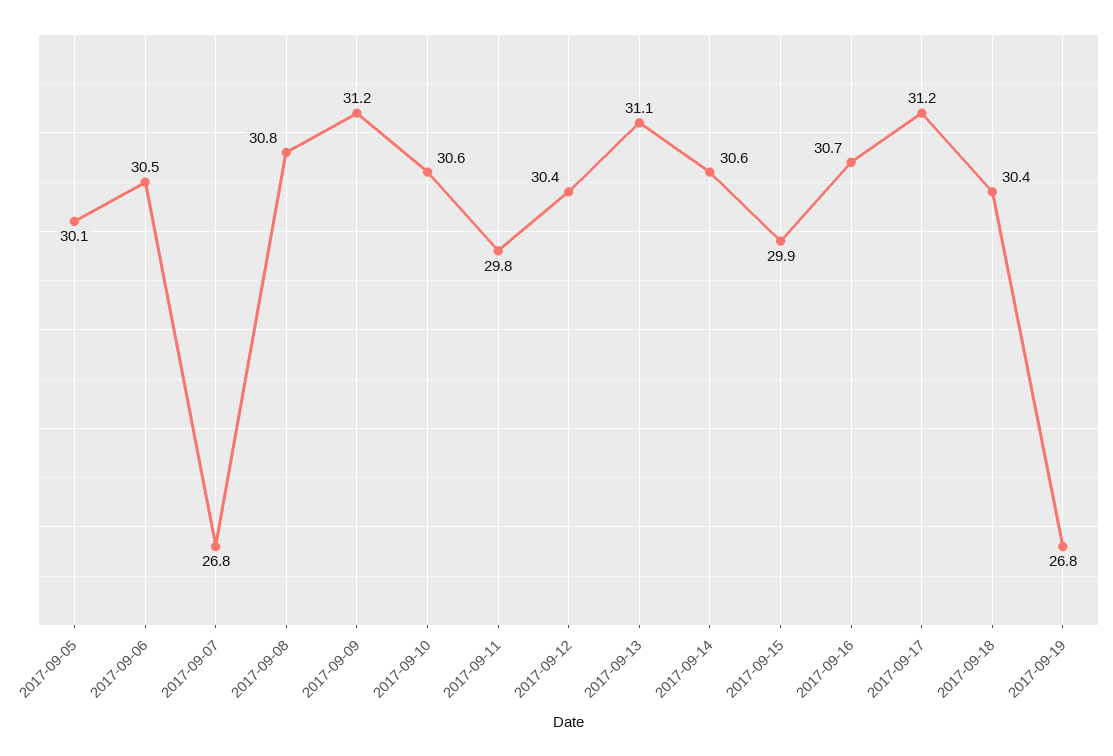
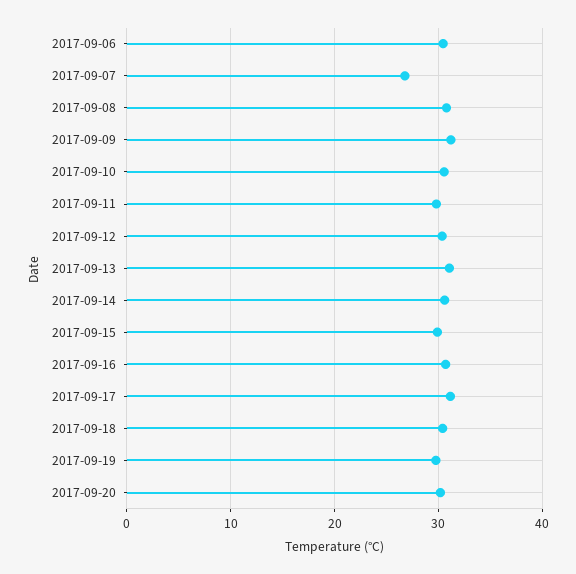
2017-09-05: 30.1 -> none
2017-09-19: 26.8 -> 30
2017-09-20: none -> 30

